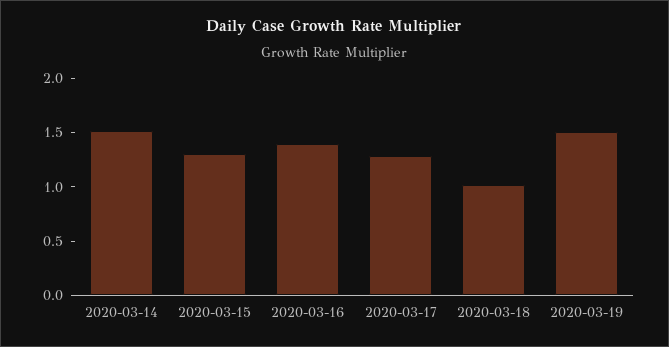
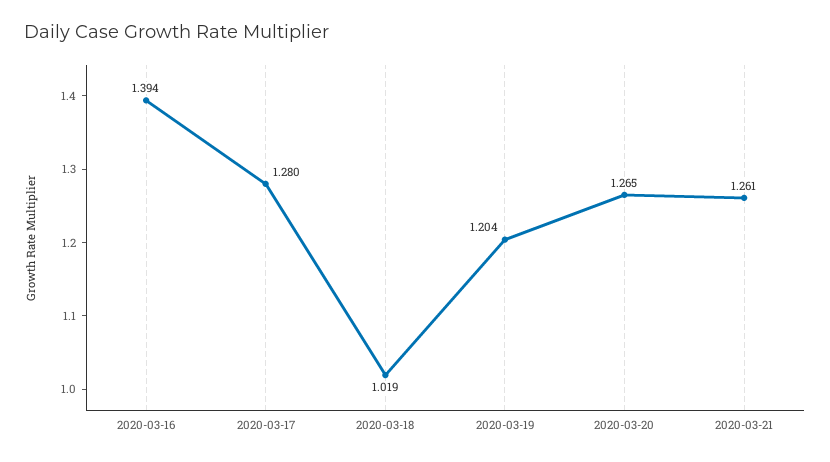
2020-03-14: 1.5 -> none
2020-03-15: 1.3 -> none
2020-03-19: 1.5 -> 1.204
2020-03-20: none -> 1.265
2020-03-21: none -> 1.261

